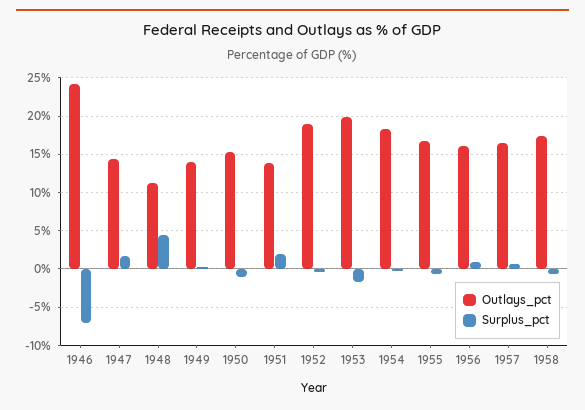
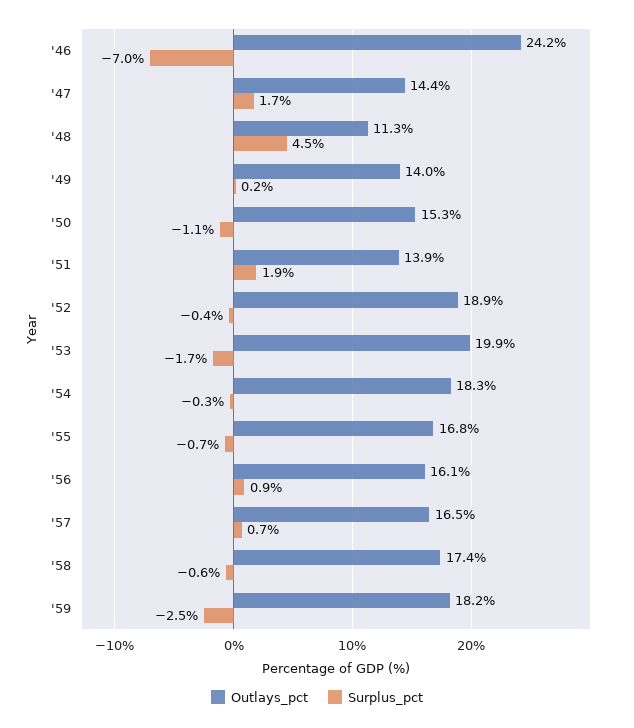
Outlays_pct, '59: none -> 18.2
Surplus_pct, '59: none -> -2.5

